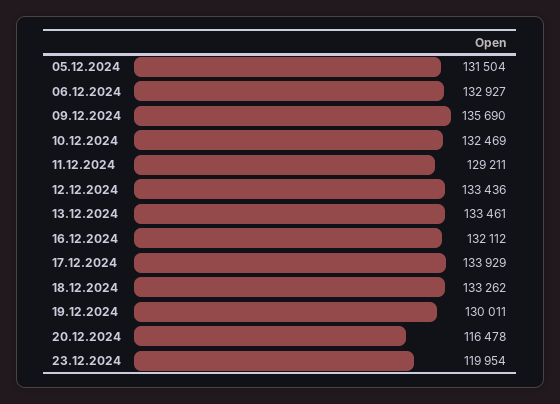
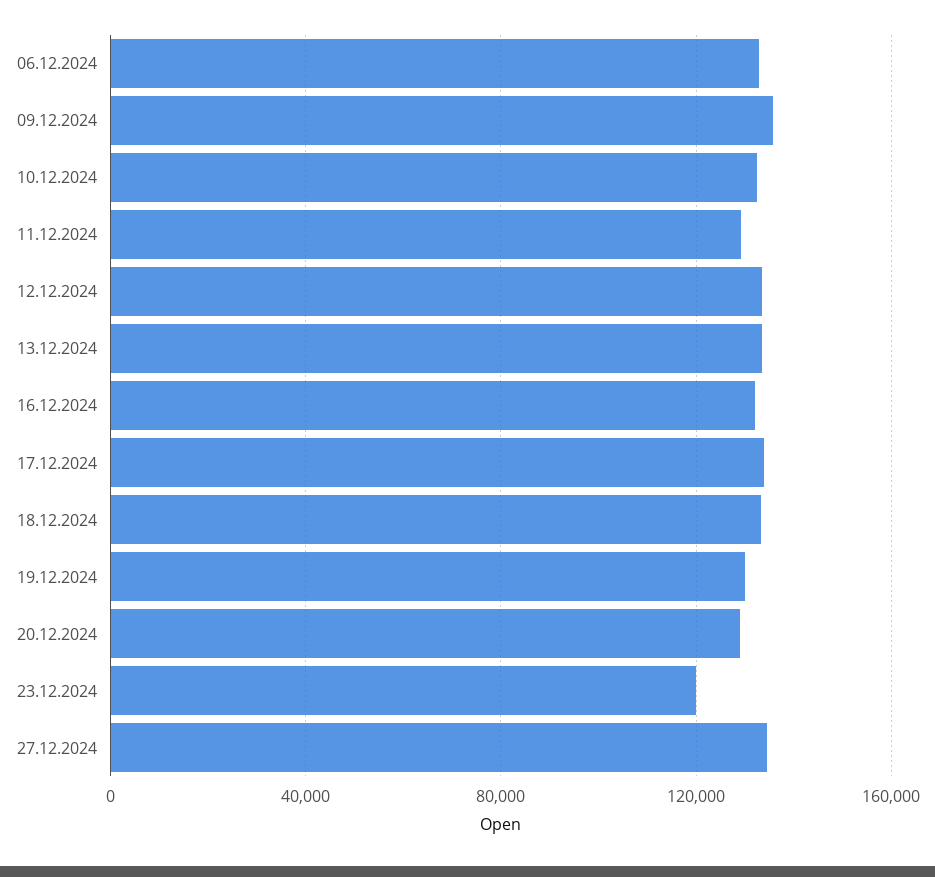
05.12.2024: 131504 -> none
20.12.2024: 116478 -> 130000
27.12.2024: none -> 135000

